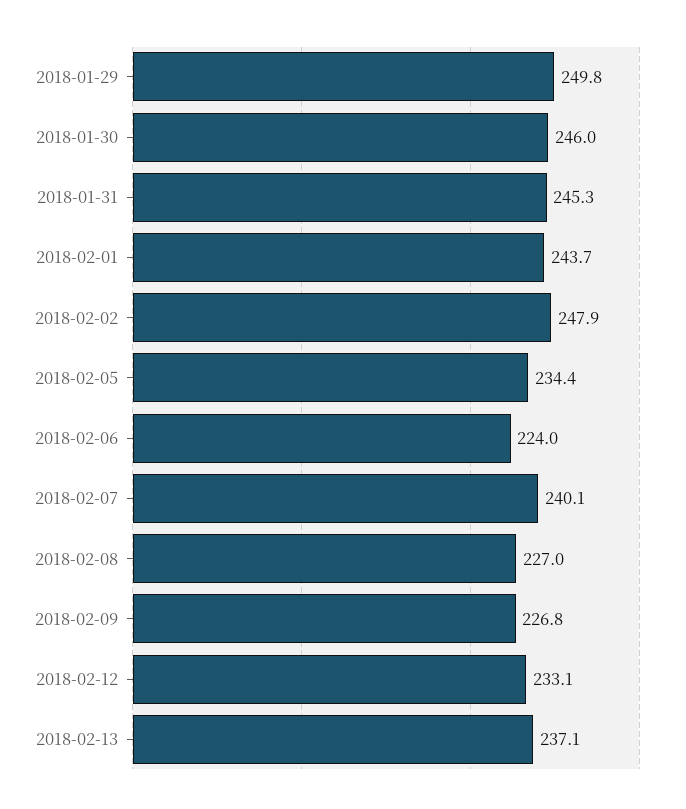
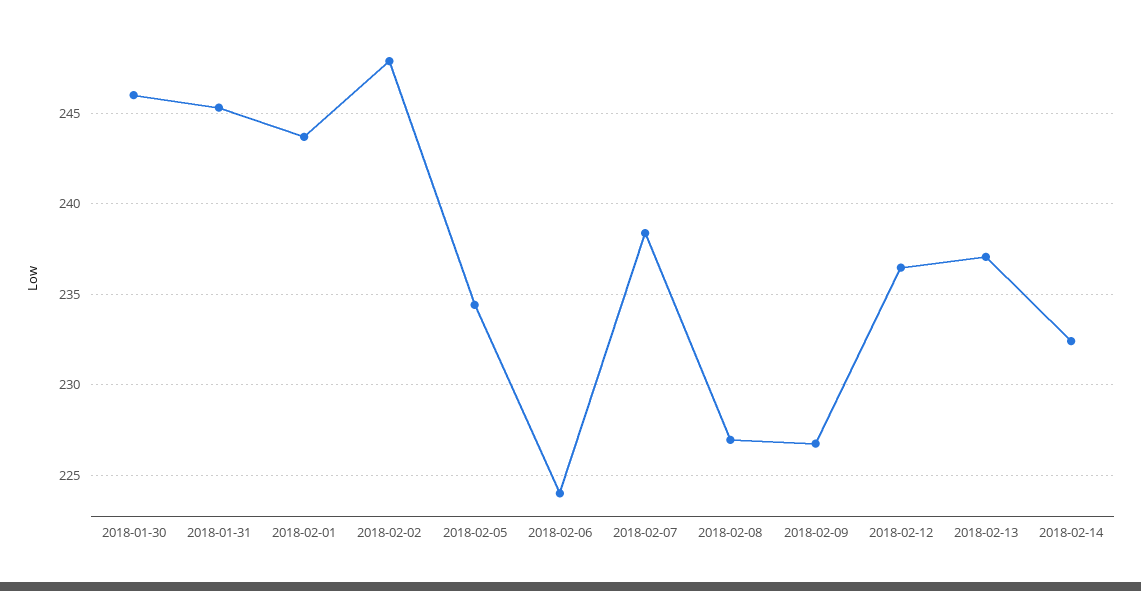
2018-01-29: 249.8 -> none
2018-02-07: 240.1 -> 238.5
2018-02-12: 233.1 -> 236.5
2018-02-14: none -> 232.5

